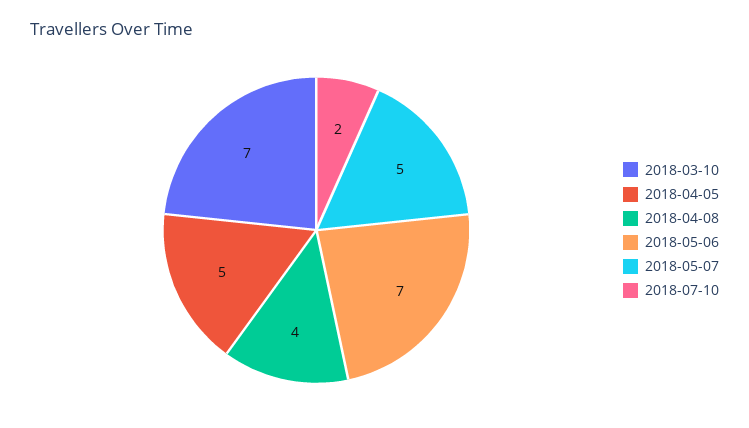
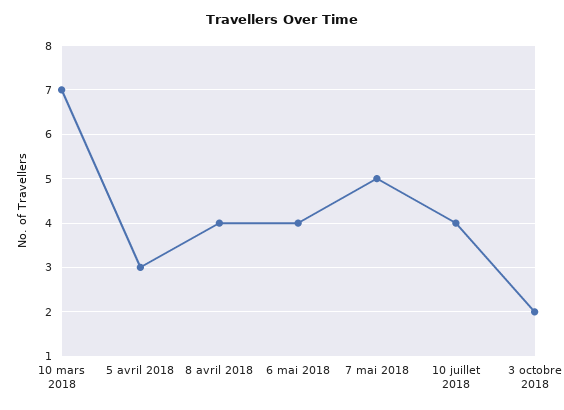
2018-04-05: 5 -> 3
2018-05-06: 7 -> 4
2018-07-10: 2 -> 4
3 octobre 2018: none -> 2

